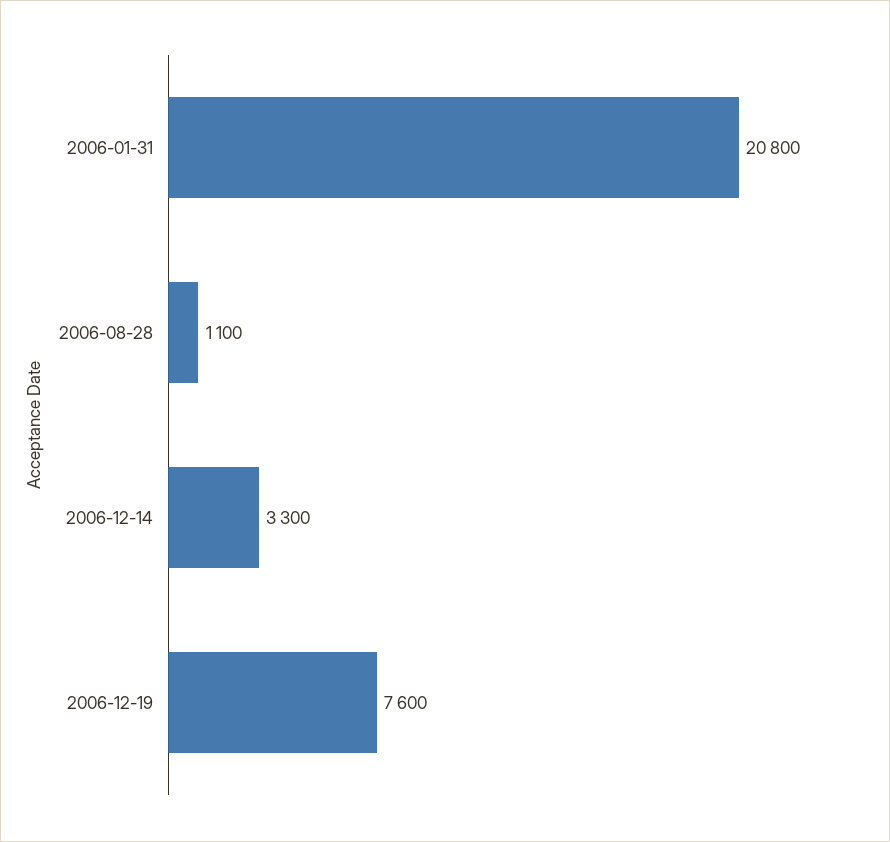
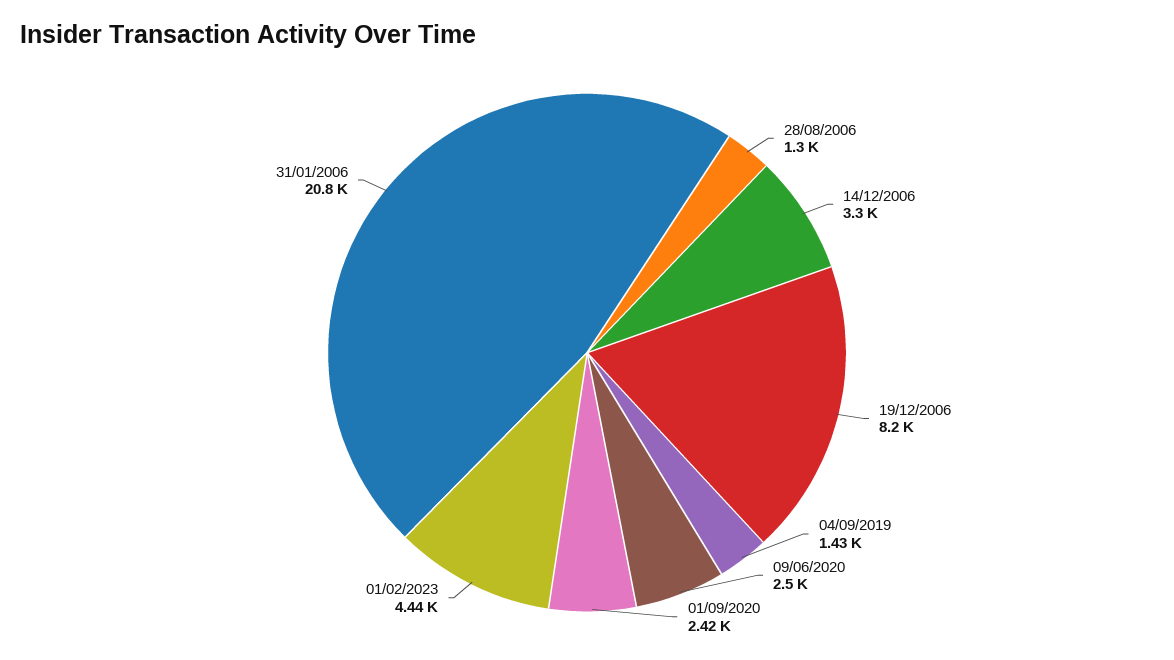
2006-08-28: 1100 -> 1300
2006-12-19: 7600 -> 8200
04/09/2019: none -> 1430
09/06/2020: none -> 2500
01/09/2020: none -> 2420
01/02/2023: none -> 4440

